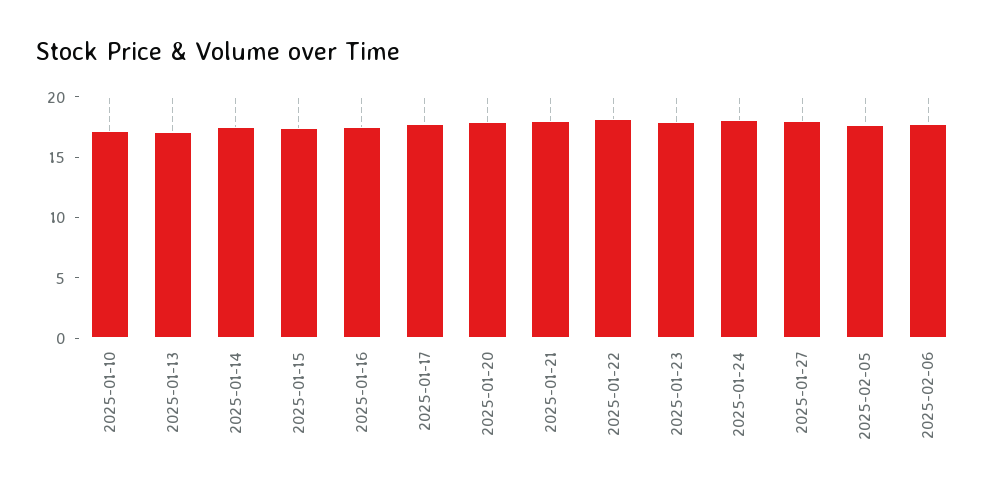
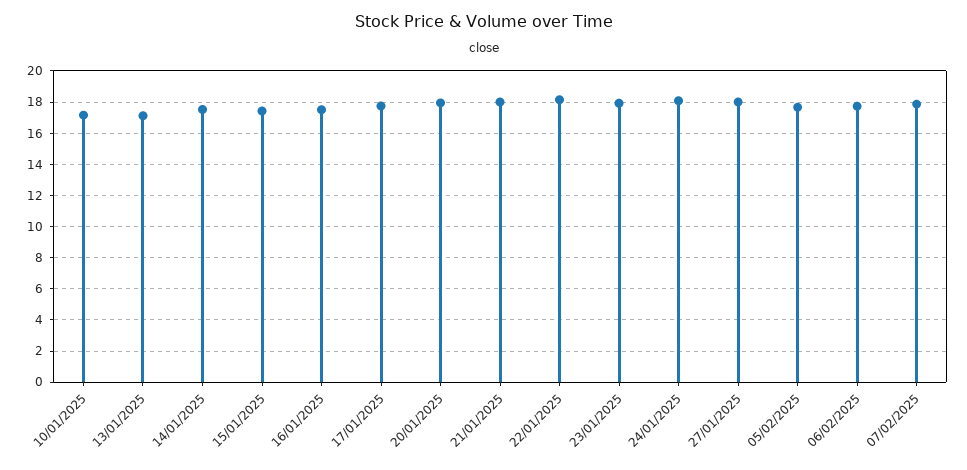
07/02/2025: none -> 18

